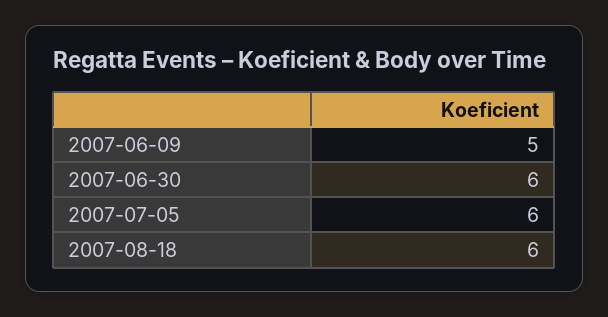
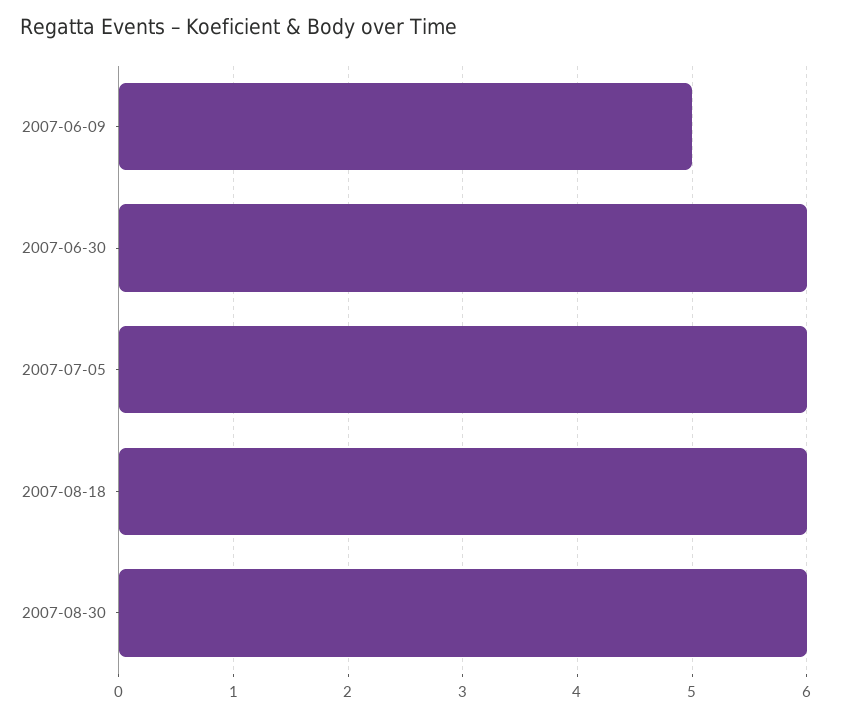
2007-08-30: none -> 6

